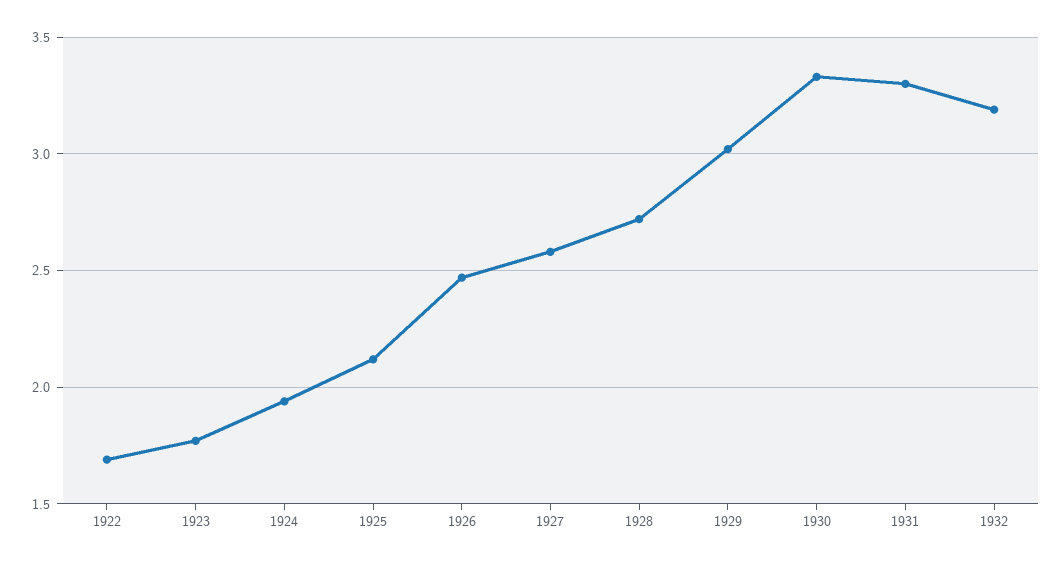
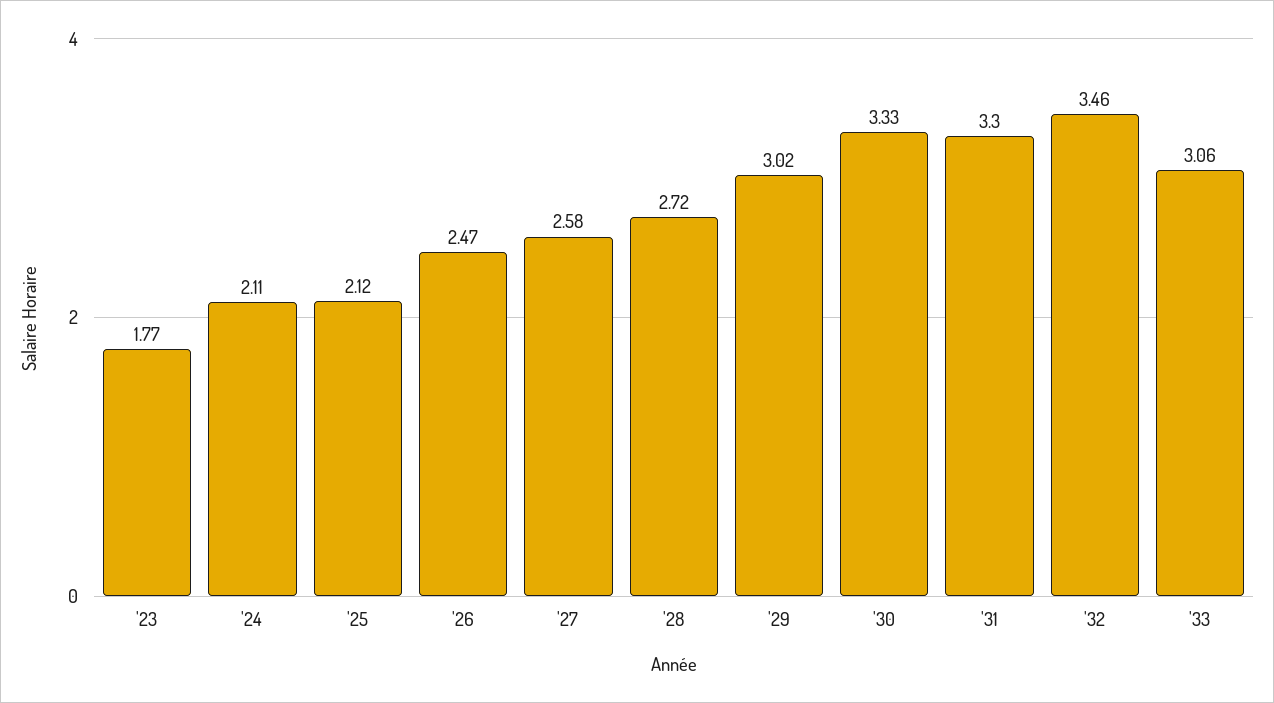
1922: 1.7 -> none
1924: 1.95 -> 2.11
1932: 3.2 -> 3.46
'33: none -> 3.06

